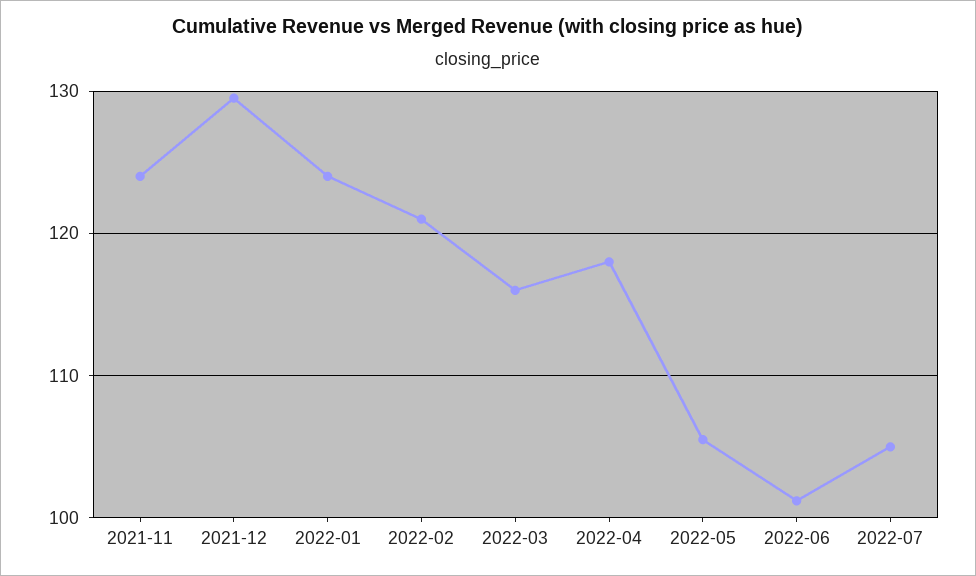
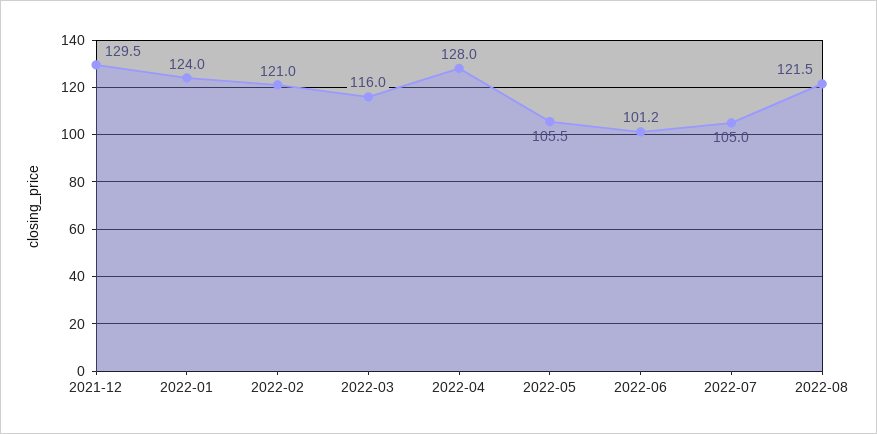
2021-11: 124 -> none
2022-04: 118 -> 128
2022-08: none -> 121.5

